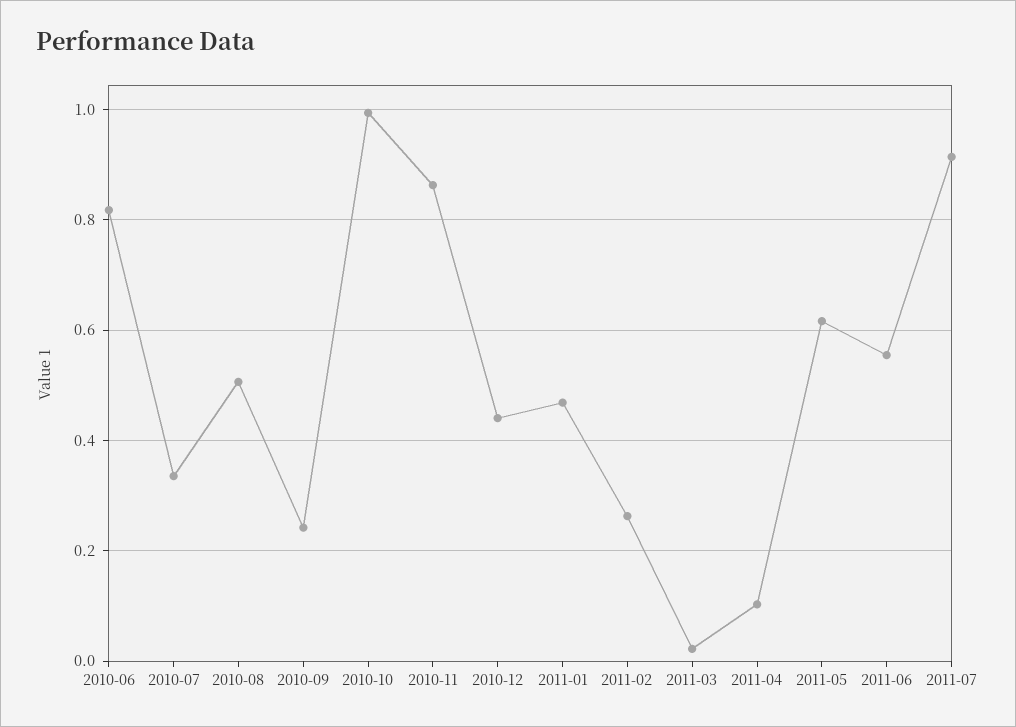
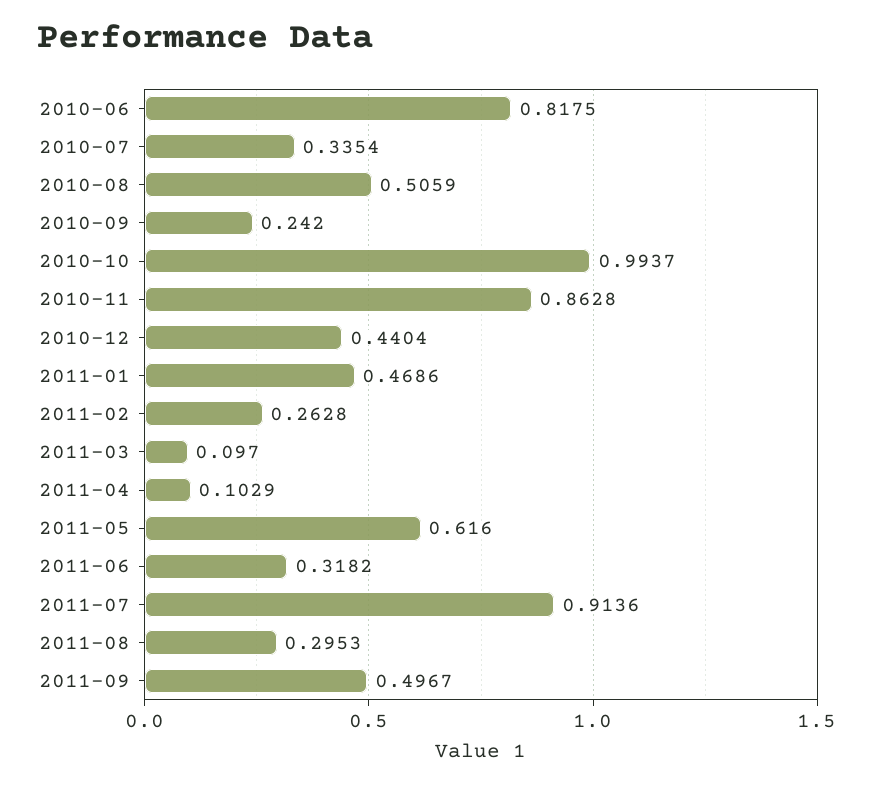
2011-03: 0.02 -> 0.097
2011-06: 0.56 -> 0.3182
2011-08: none -> 0.2953
2011-09: none -> 0.4967

